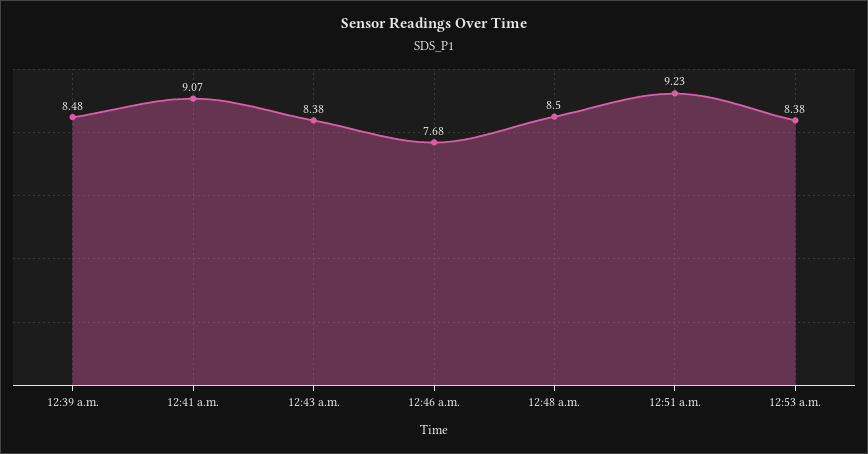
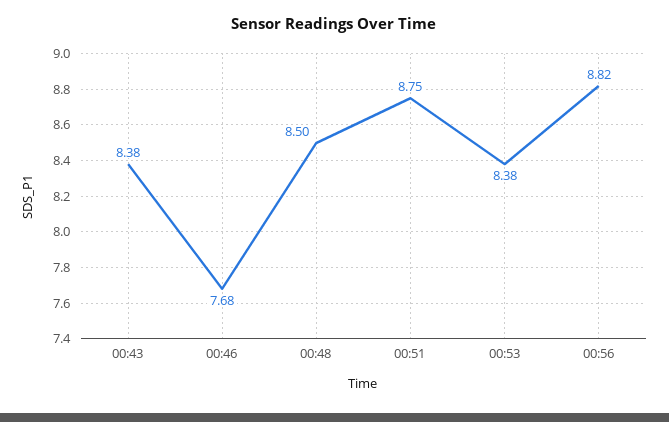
12:39 a.m.: 8.48 -> none
12:41 a.m.: 9.07 -> none
12:51 a.m.: 9.23 -> 8.75
00:56: none -> 8.82

